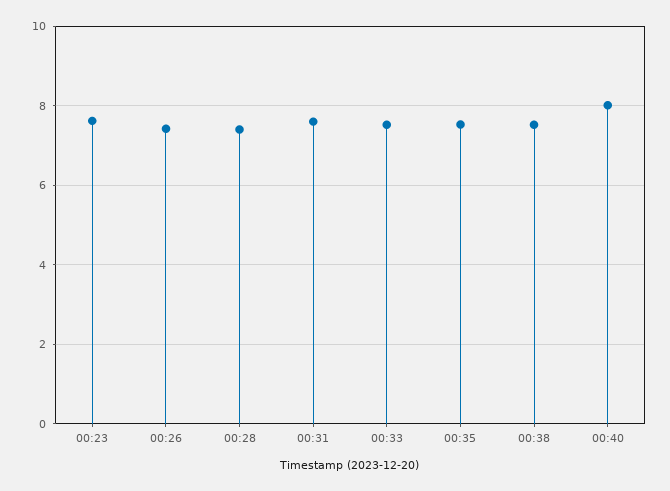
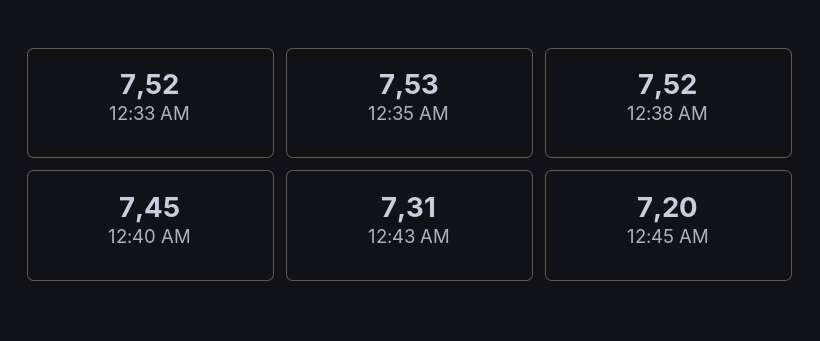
00:23: 7.6 -> none
00:26: 7.4 -> none
00:28: 7.4 -> none
00:31: 7.6 -> none
00:40: 8 -> 7.45
12:43 AM: none -> 7.31
12:45 AM: none -> 7.2

